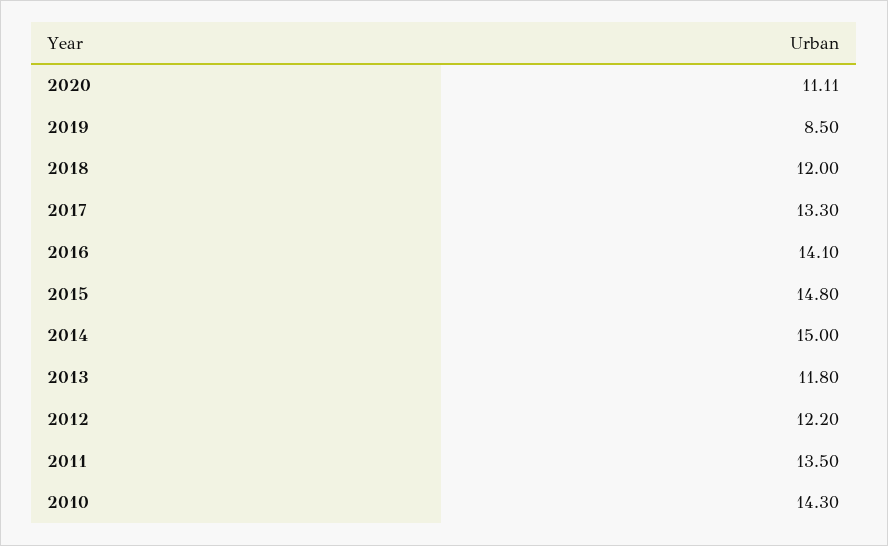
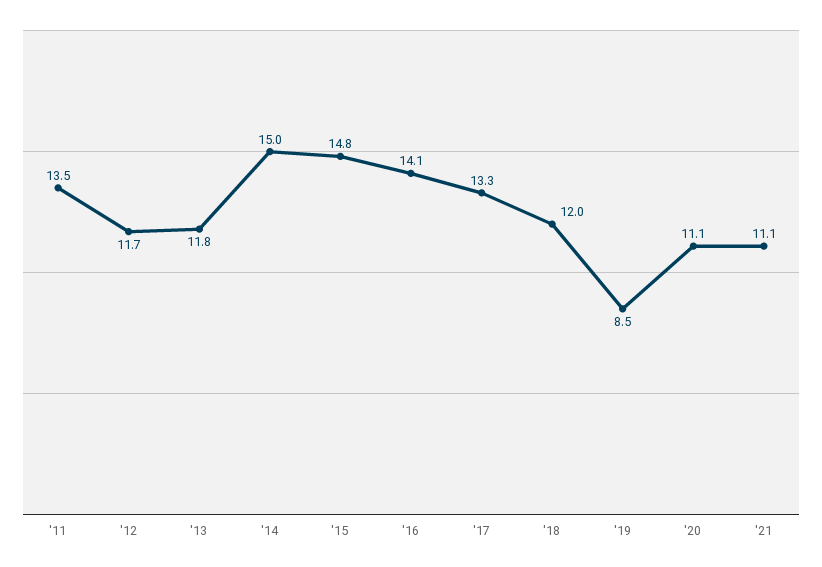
2012: 12.2 -> 11.7
2010: 14.3 -> none
'21: none -> 11.1

